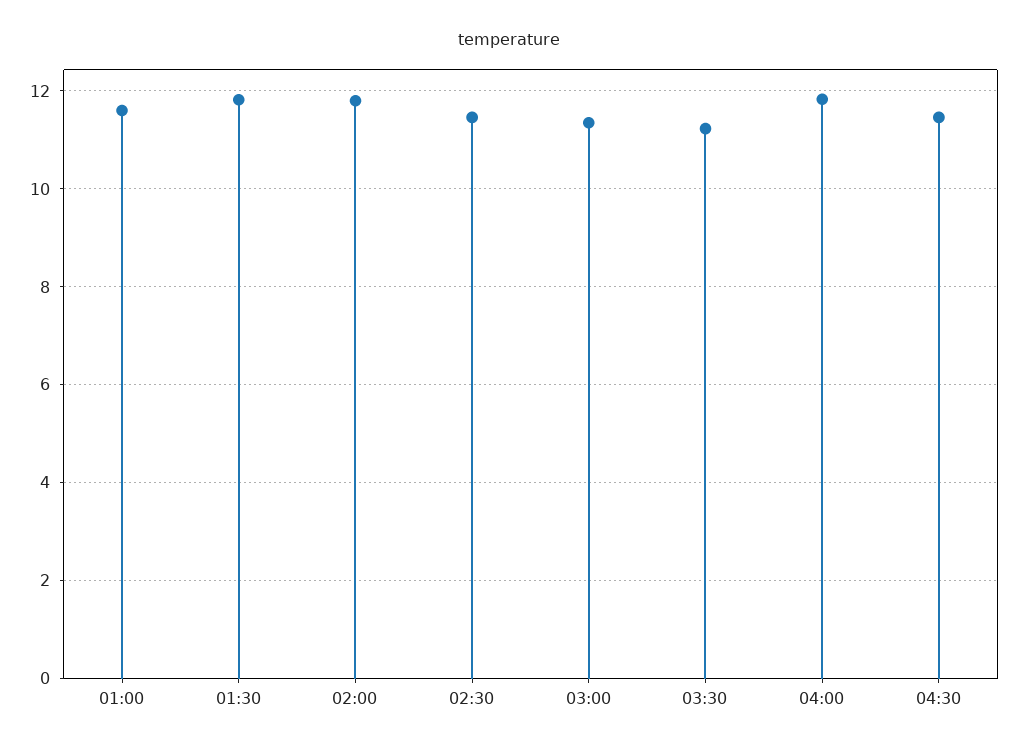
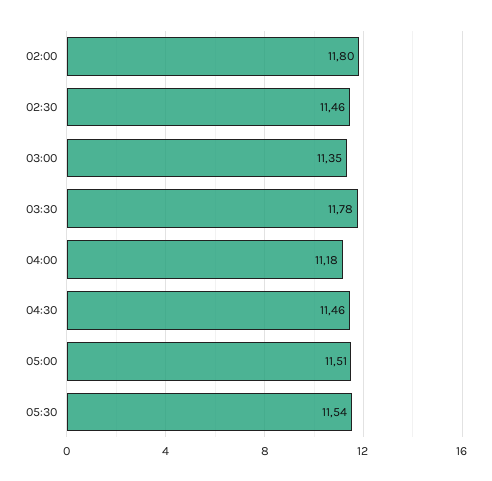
01:00: 11.6 -> none
01:30: 11.8 -> none
03:30: 11.2 -> 11.78
04:00: 11.8 -> 11.18
05:00: none -> 11.51
05:30: none -> 11.54

